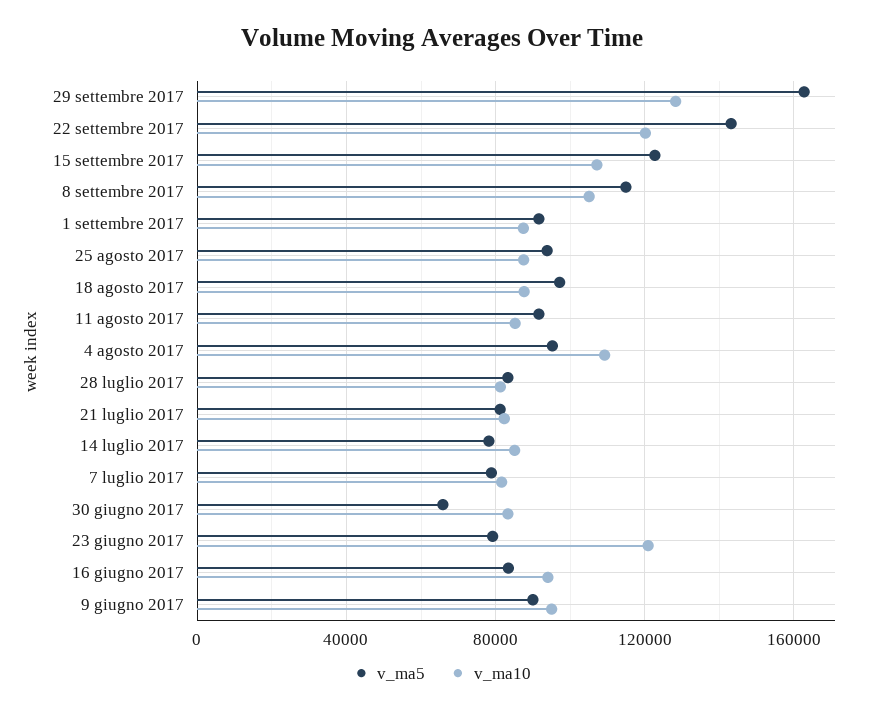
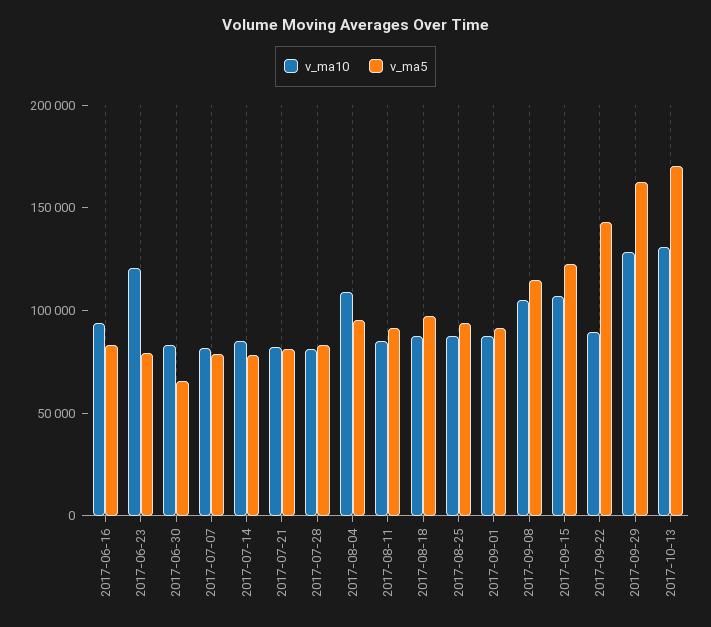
v_ma10, 22 settembre 2017: 120000 -> 90000
v_ma5, 9 giugno 2017: 90000 -> none
v_ma10, 9 giugno 2017: 95000 -> none
v_ma10, 2017-10-13: none -> 130000
v_ma5, 2017-10-13: none -> 170000

